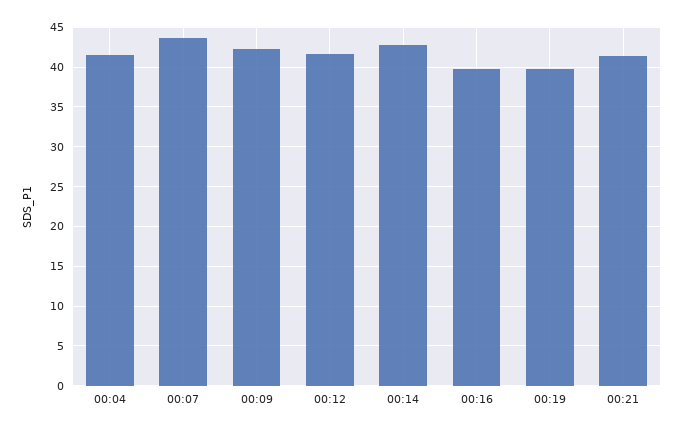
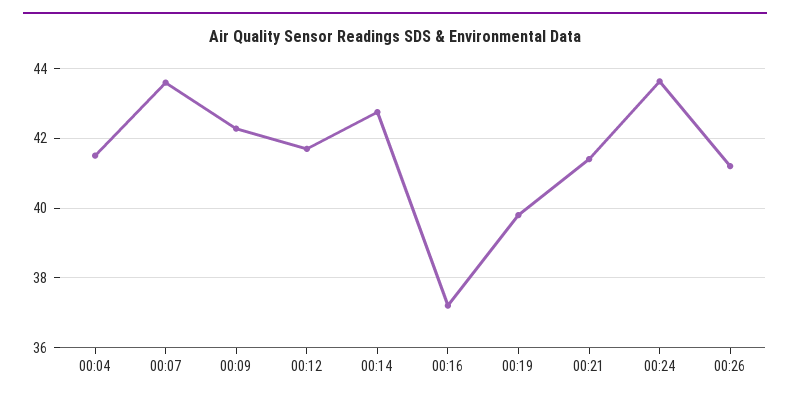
00:16: 40 -> 37.2
00:24: none -> 43.6
00:26: none -> 41.2

